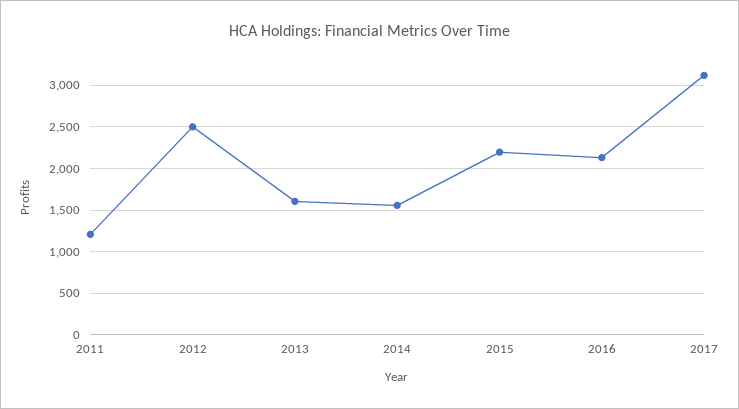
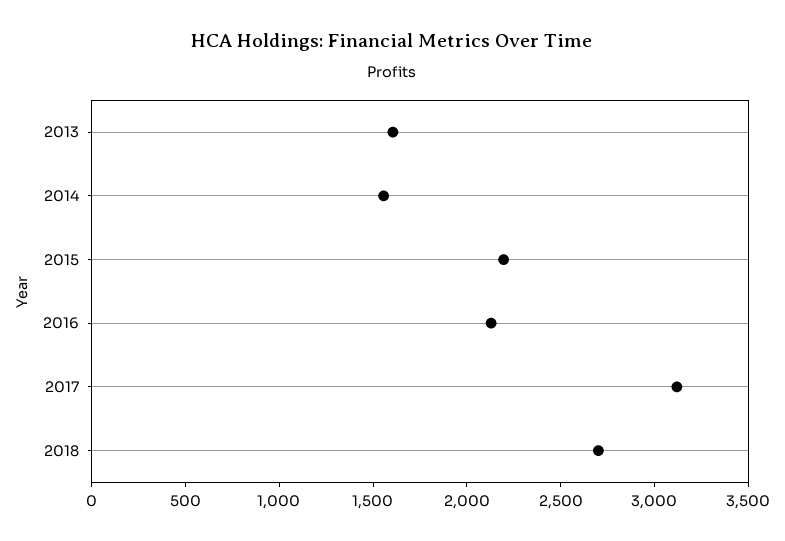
2011: 1200 -> none
2012: 2500 -> none
2018: none -> 2700

